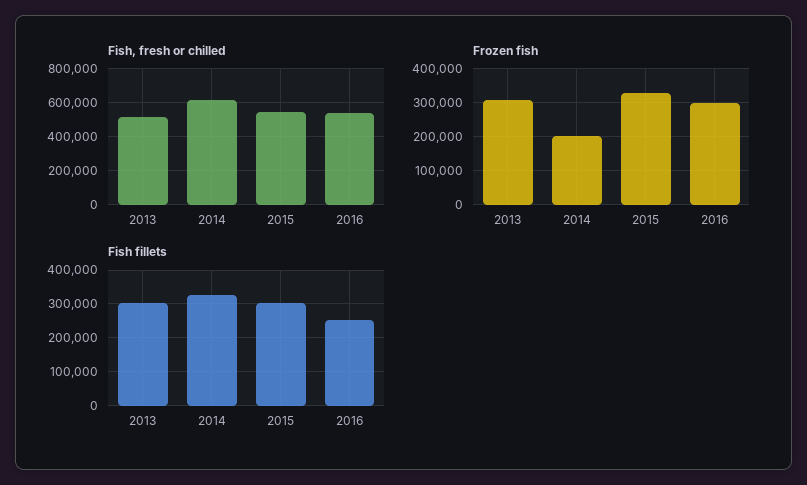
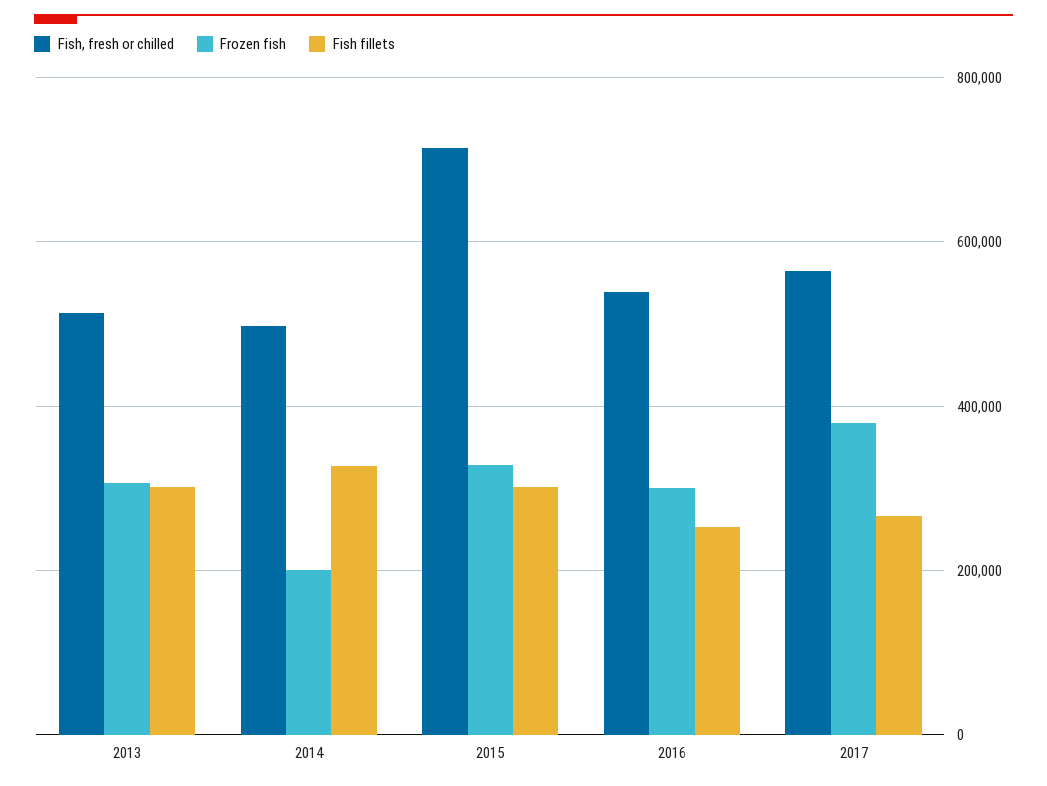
Fish, fresh or chilled, 2014: 600000 -> 500000
Fish, fresh or chilled, 2015: 550000 -> 720000
Fish, fresh or chilled, 2017: none -> 560000
Frozen fish, 2017: none -> 380000
Fish fillets, 2017: none -> 260000

